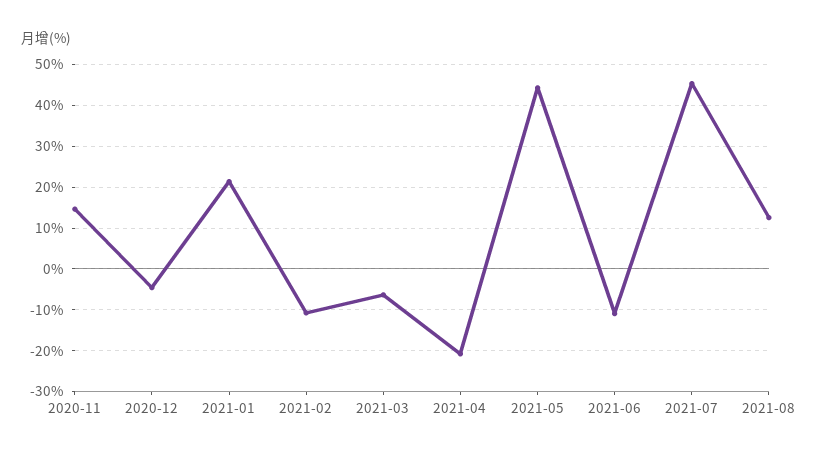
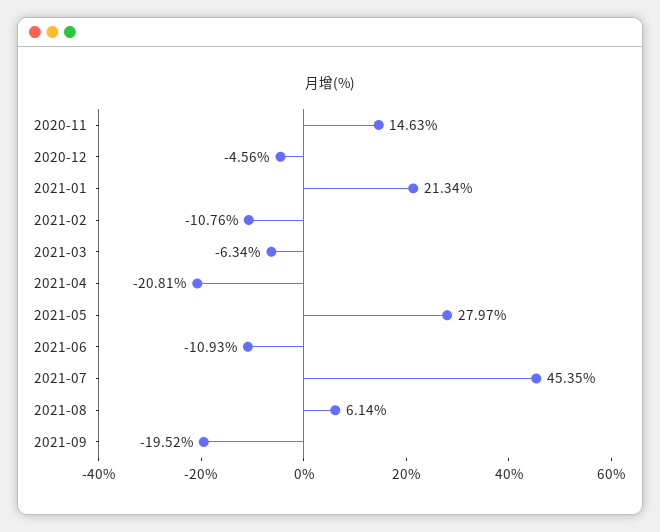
2021-05: 44 -> 27.97
2021-08: 12 -> 6.14
2021-09: none -> -19.52

